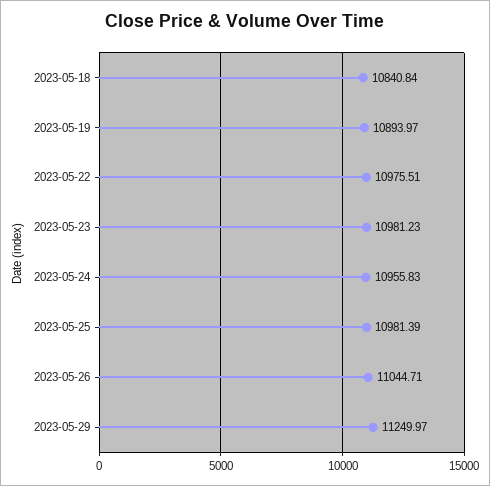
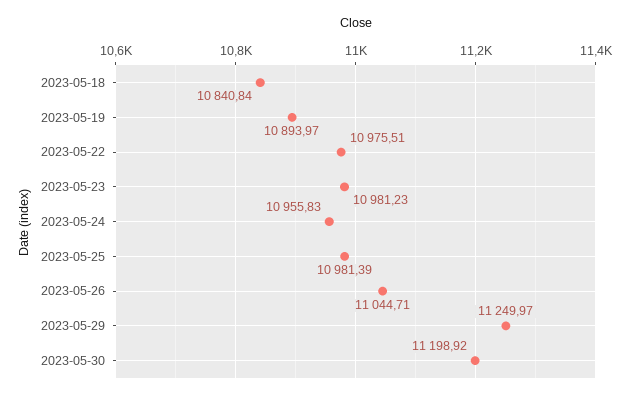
2023-05-30: none -> 11198.92

